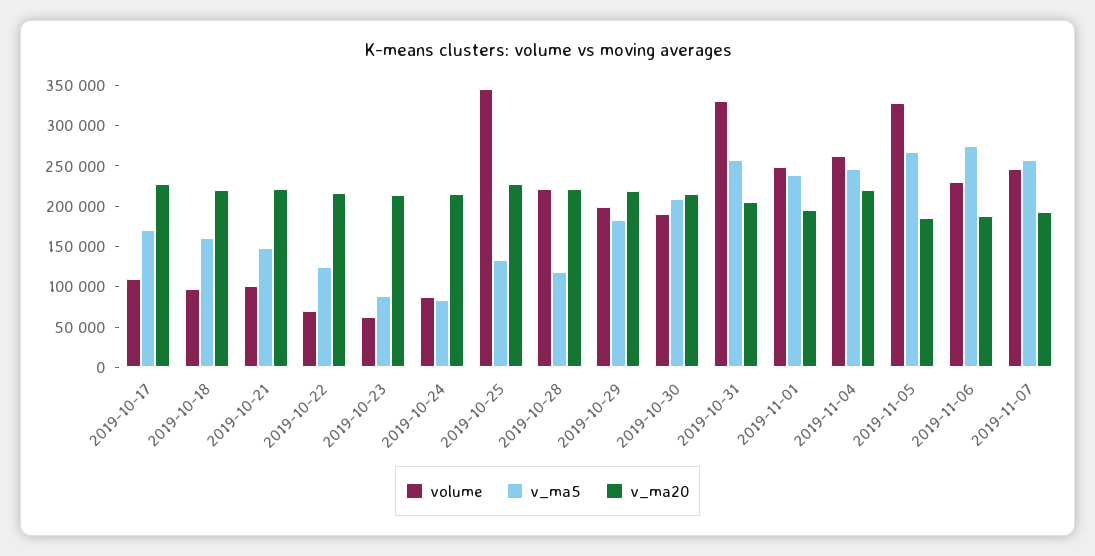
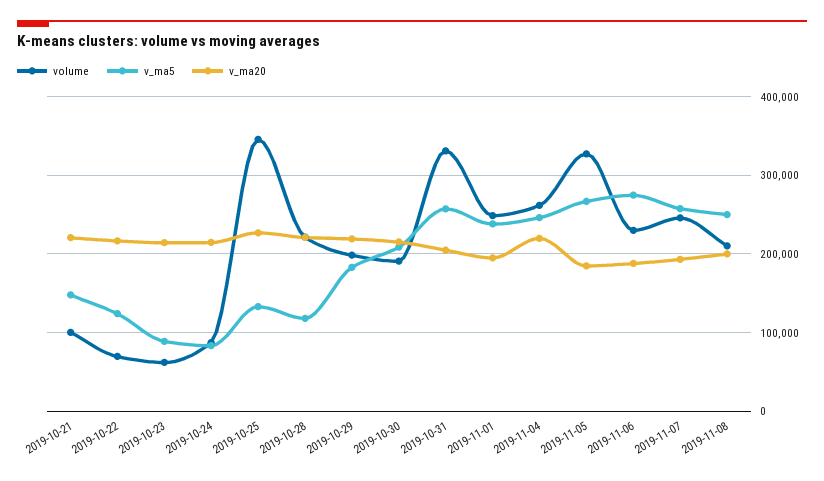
volume, 2019-10-17: 110000 -> none
v_ma5, 2019-10-17: 170000 -> none
v_ma20, 2019-10-17: 230000 -> none
volume, 2019-10-18: 100000 -> none
v_ma5, 2019-10-18: 160000 -> none
v_ma20, 2019-10-18: 220000 -> none
volume, 2019-11-08: none -> 210000
v_ma5, 2019-11-08: none -> 250000
v_ma20, 2019-11-08: none -> 200000

